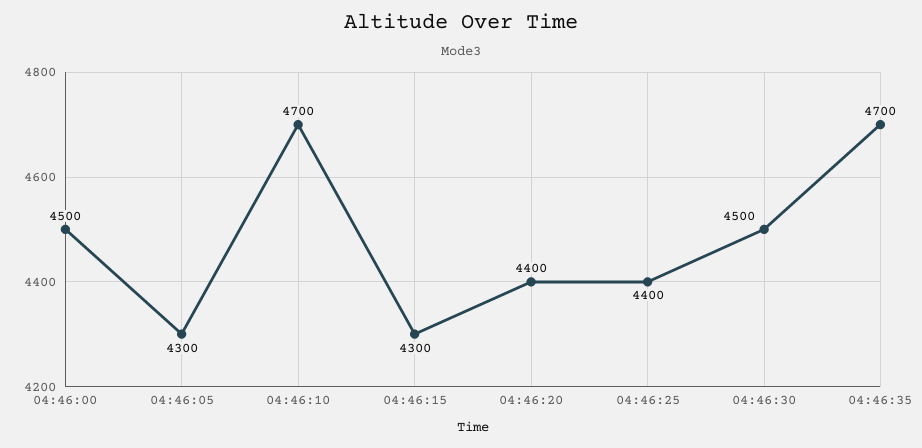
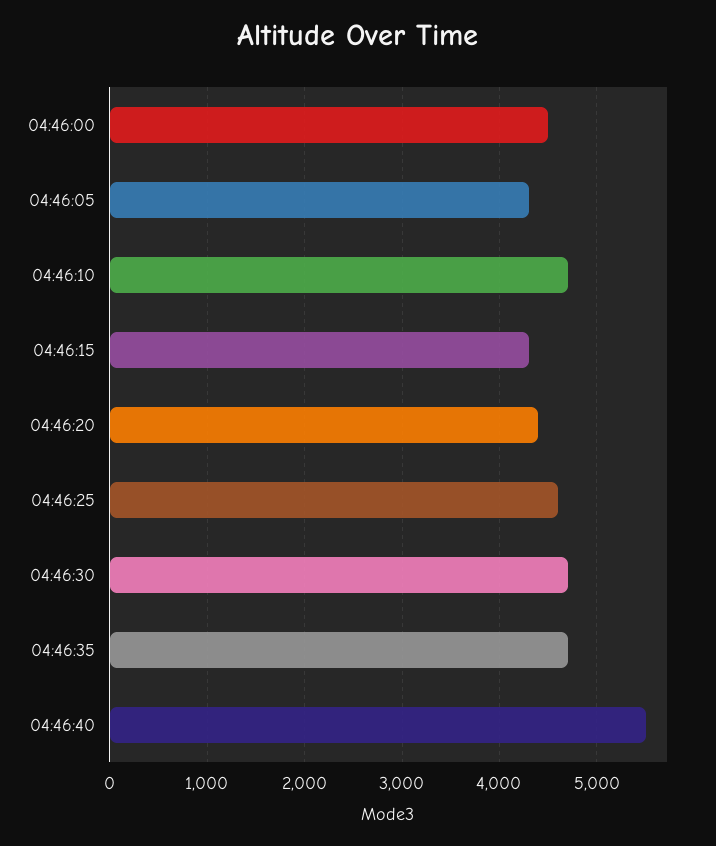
04:46:25: 4400 -> 4600
04:46:30: 4500 -> 4700
04:46:40: none -> 5500

